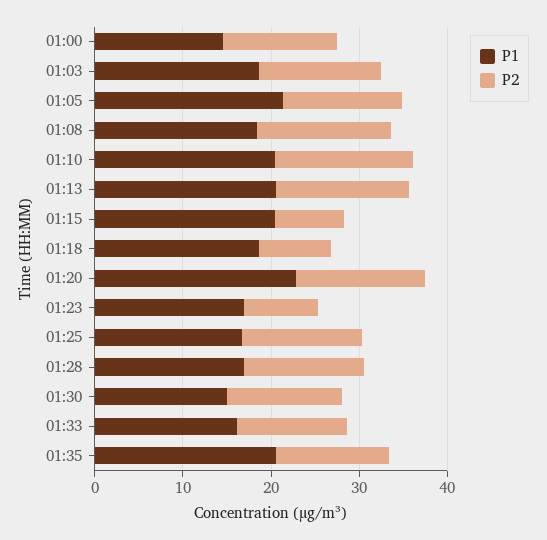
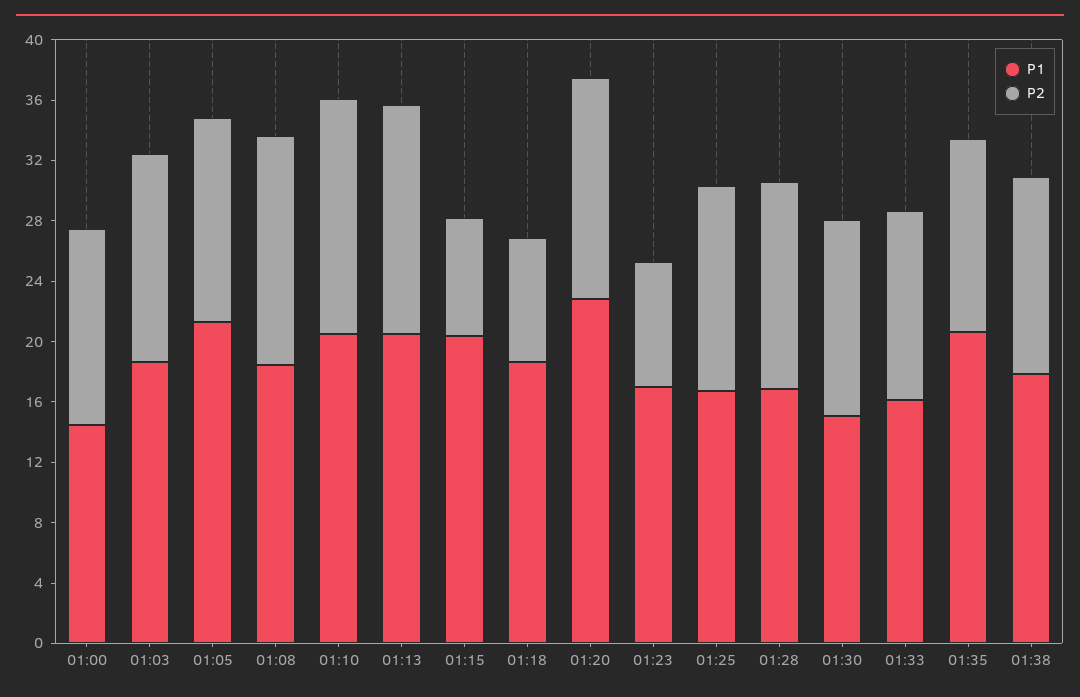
P1, 01:38: none -> 18
P2, 01:38: none -> 13

